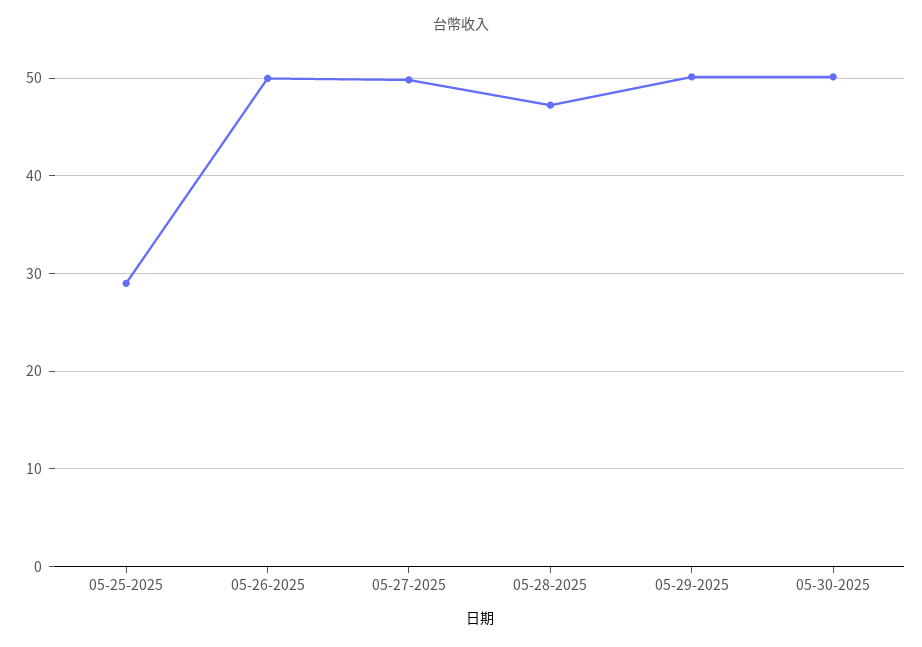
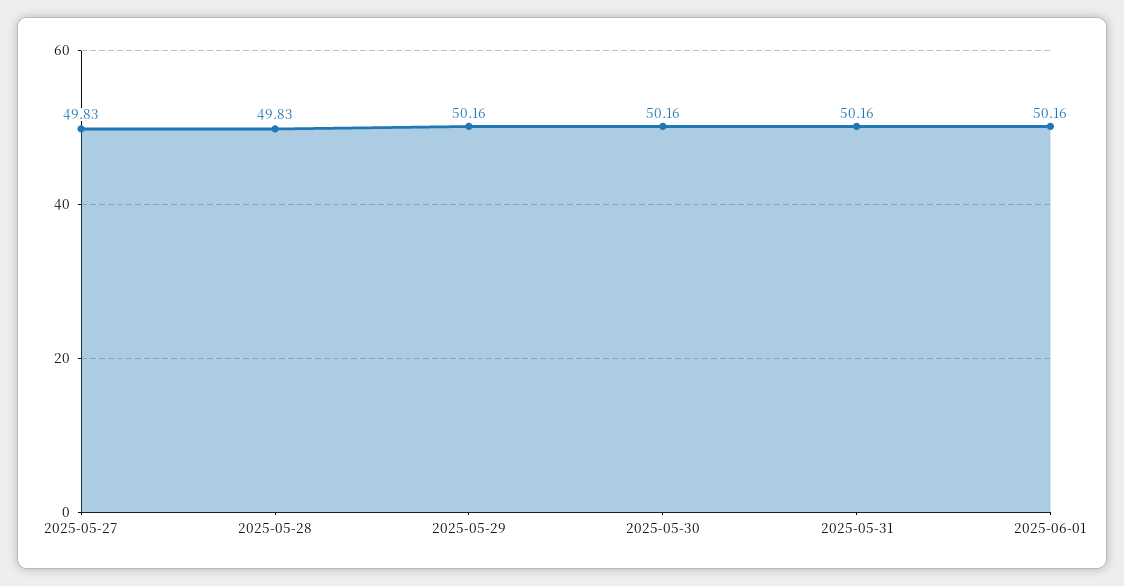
05-25-2025: 29 -> none
05-26-2025: 50 -> none
05-28-2025: 47 -> 49.83
2025-05-31: none -> 50.16
2025-06-01: none -> 50.16

